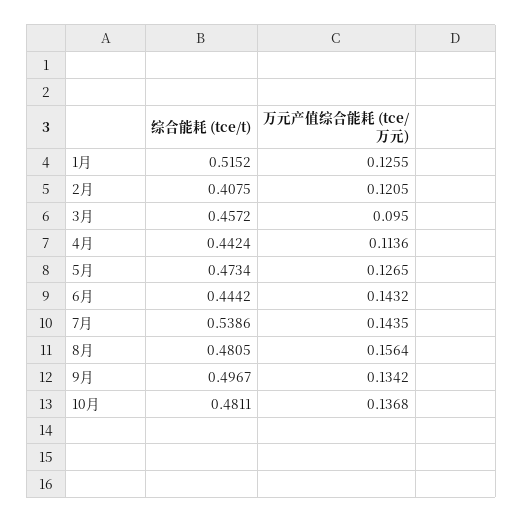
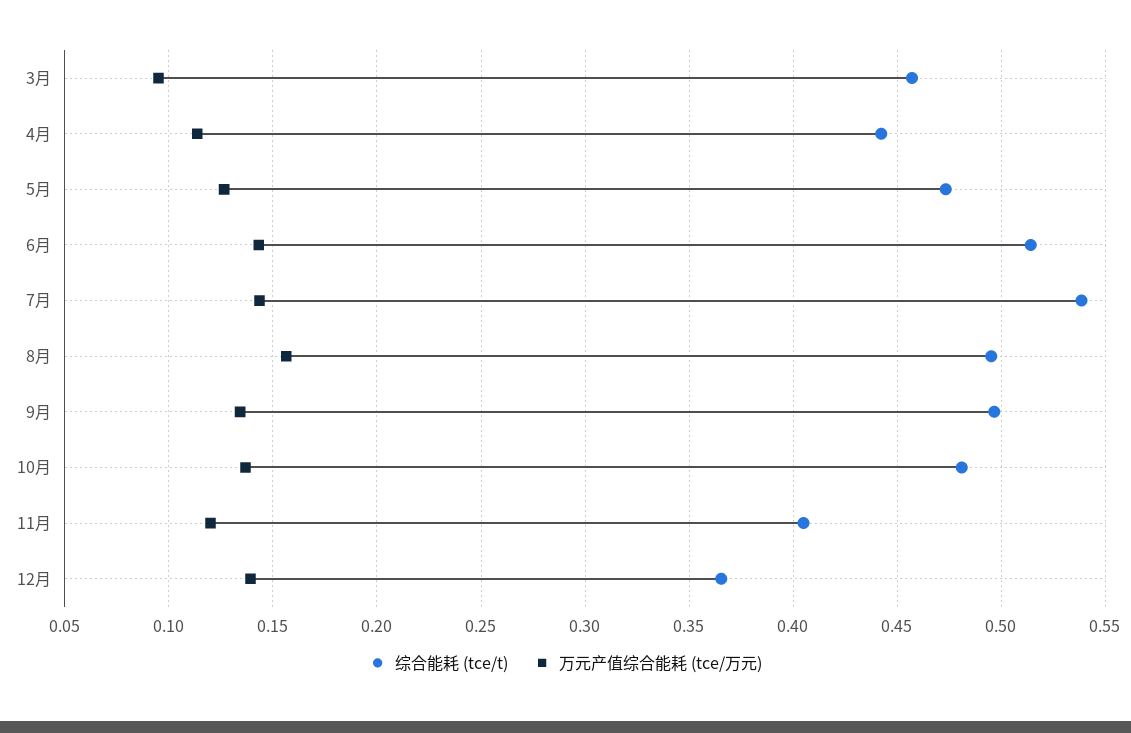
综合能耗 (tce/t), 1月: 0.5152 -> none
万元产值综合能耗 (tce/万元), 1月: 0.1255 -> none
综合能耗 (tce/t), 2月: 0.4075 -> none
万元产值综合能耗 (tce/万元), 2月: 0.1205 -> none
综合能耗 (tce/t), 6月: 0.4442 -> 0.515
综合能耗 (tce/t), 8月: 0.4805 -> 0.495
综合能耗 (tce/t), 11月: none -> 0.405
万元产值综合能耗 (tce/万元), 11月: none -> 0.12
综合能耗 (tce/t), 12月: none -> 0.365
万元产值综合能耗 (tce/万元), 12月: none -> 0.14

